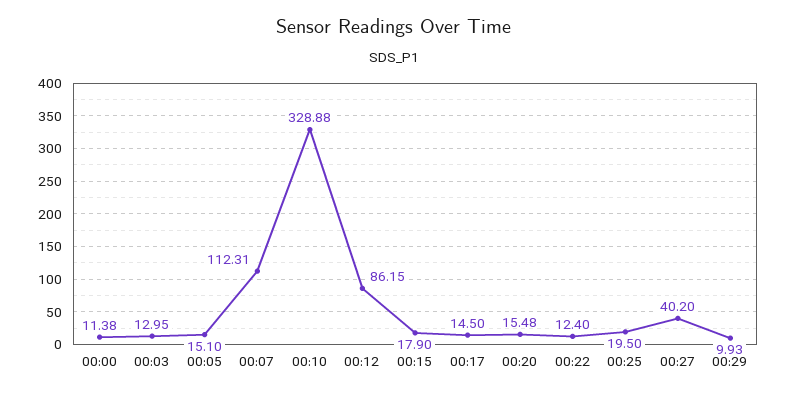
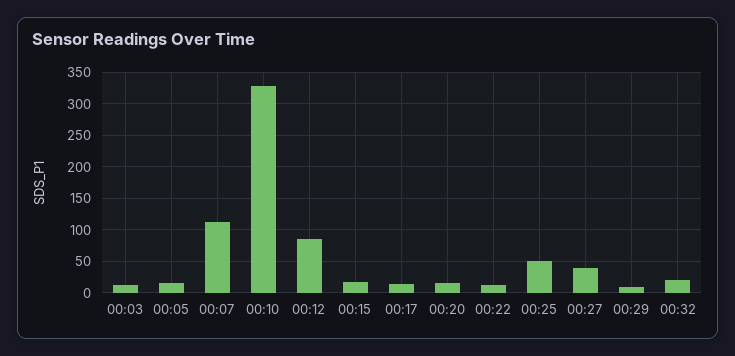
00:00: 11.38 -> none
00:25: 19.5 -> 50
00:32: none -> 20

